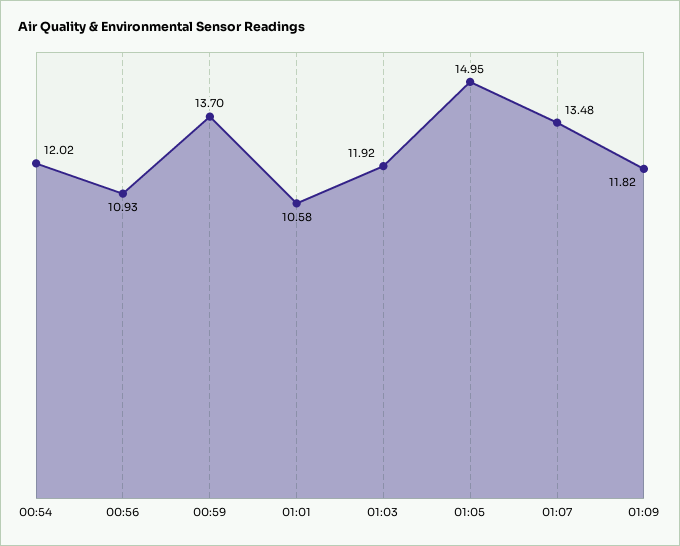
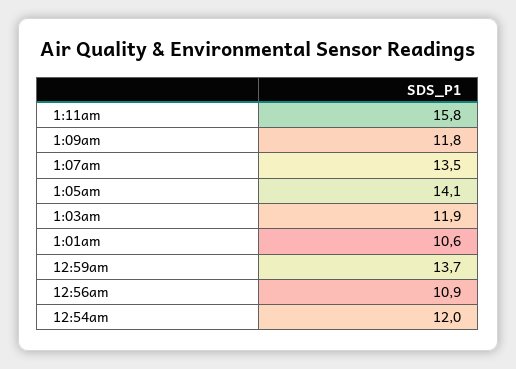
01:05: 14.95 -> 14.1
1:11am: none -> 15.8

